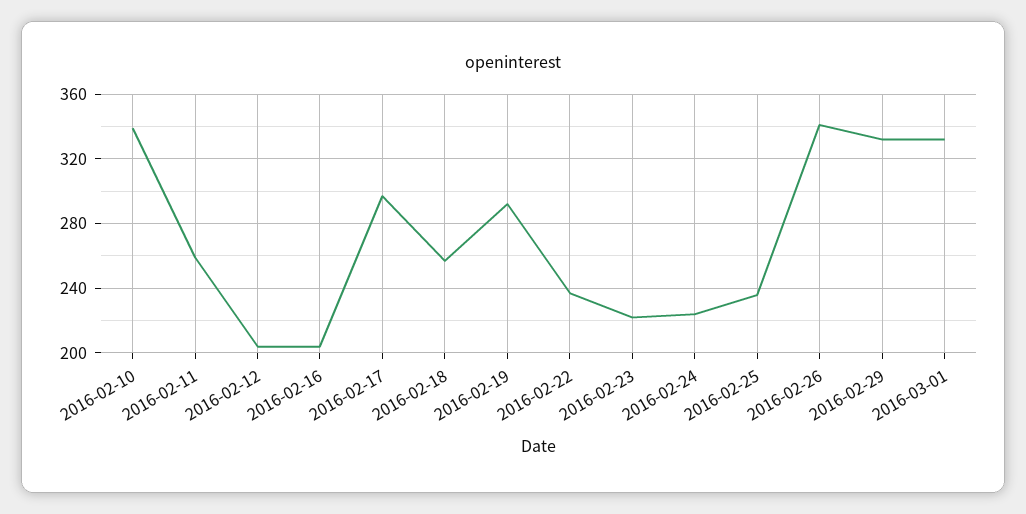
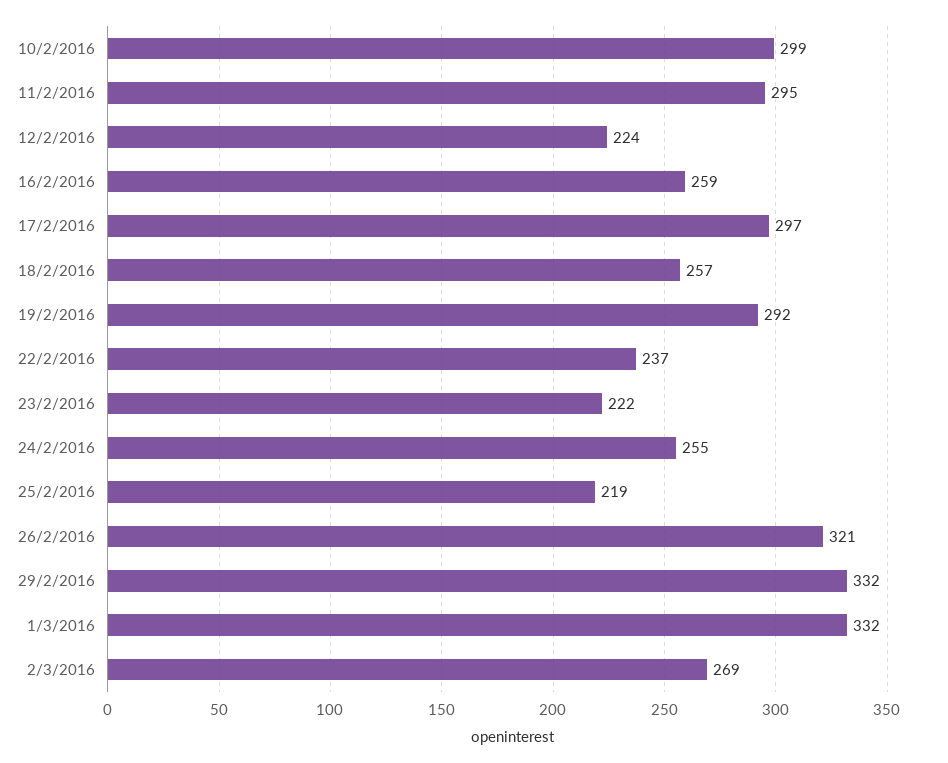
2016-02-10: 340 -> 299
2016-02-11: 260 -> 295
2016-02-12: 205 -> 224
2016-02-16: 205 -> 259
2016-02-24: 225 -> 255
2016-02-25: 235 -> 219
2016-02-26: 340 -> 321
2/3/2016: none -> 269

